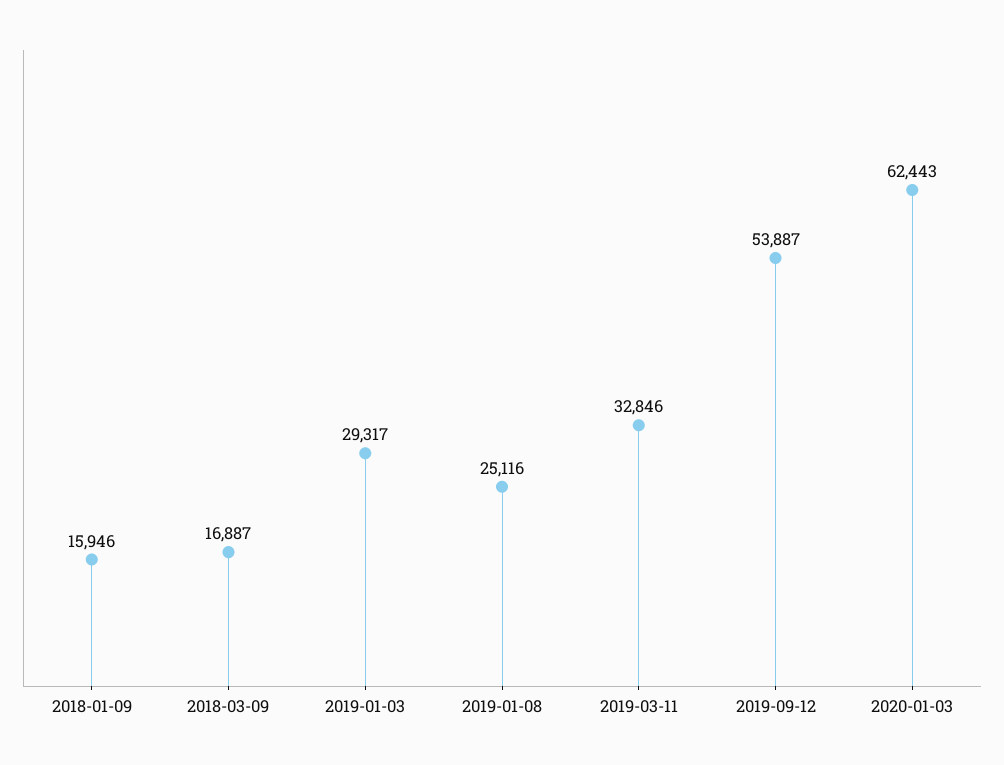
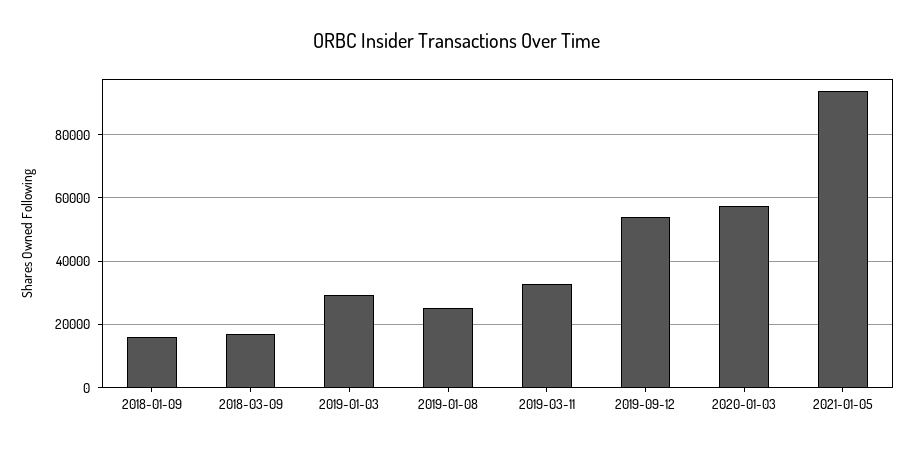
2020-01-03: 62443 -> 58000
2021-01-05: none -> 94000

